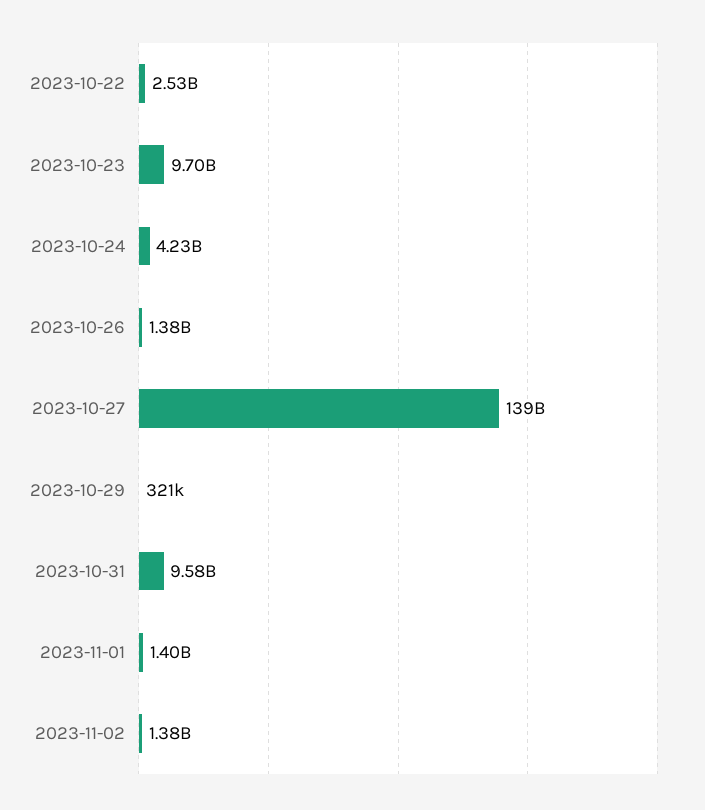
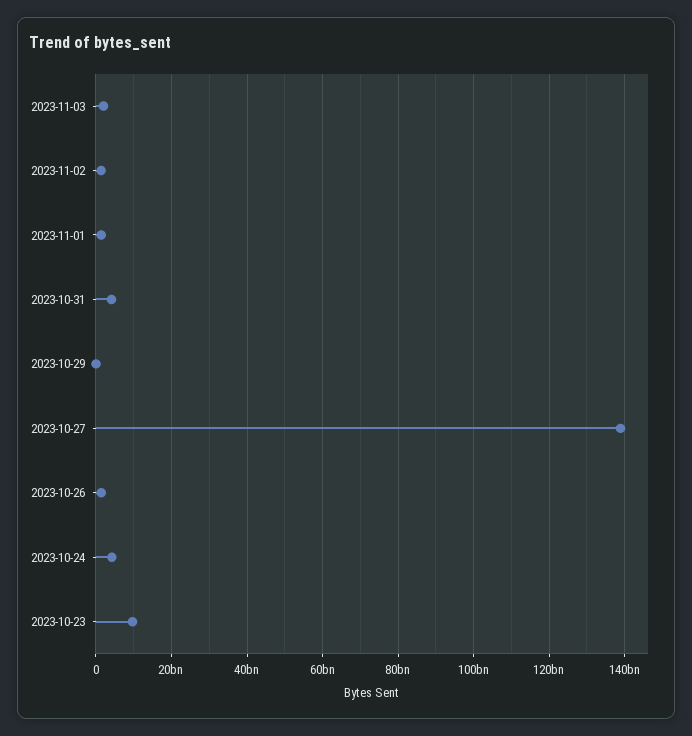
2023-10-22: 2530000000 -> none
2023-10-31: 9580000000 -> 4000000000
2023-11-03: none -> 2000000000

